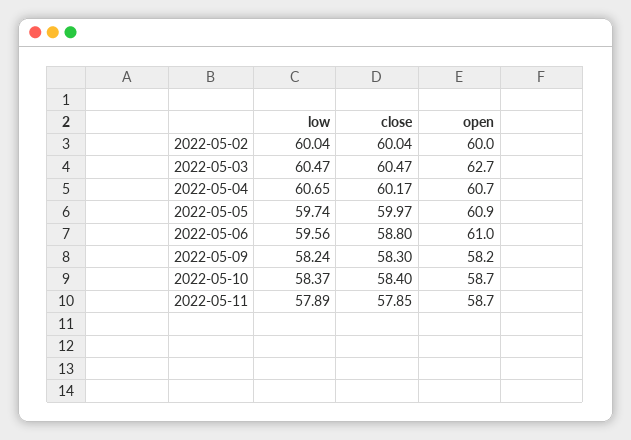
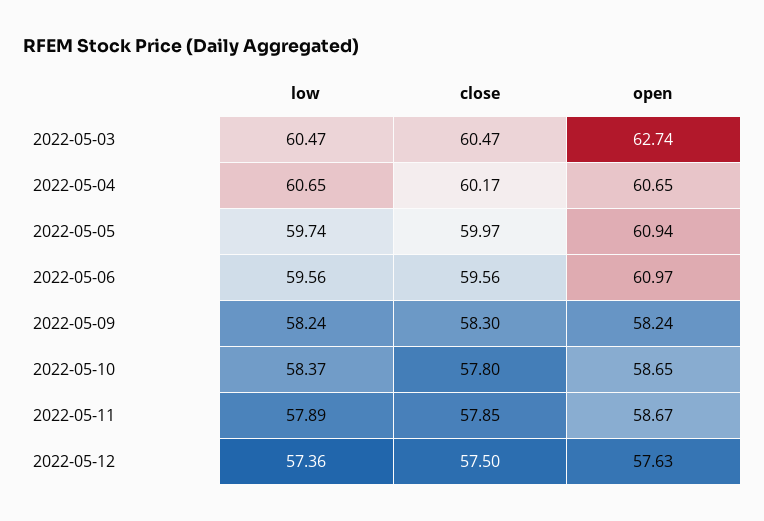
low, 2022-05-02: 60.04 -> none
close, 2022-05-02: 60.04 -> none
open, 2022-05-02: 60 -> none
close, 2022-05-06: 58.8 -> 59.56
close, 2022-05-10: 58.4 -> 57.8
low, 2022-05-12: none -> 57.36
close, 2022-05-12: none -> 57.5
open, 2022-05-12: none -> 57.63

